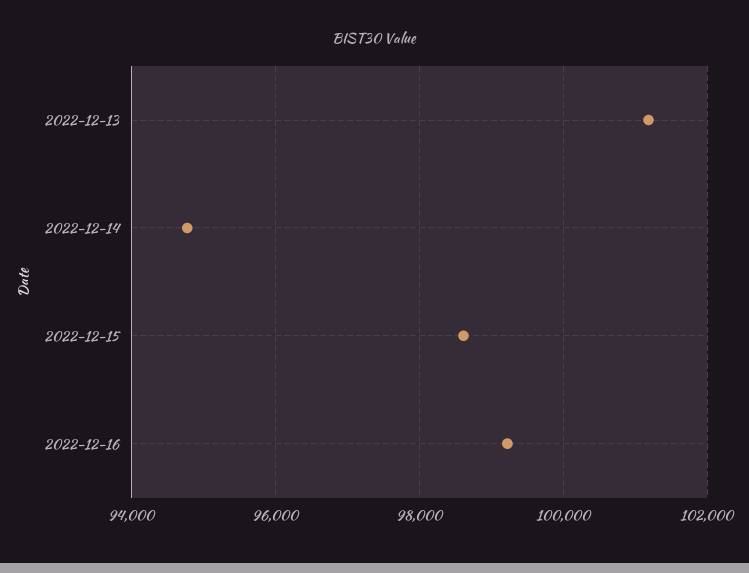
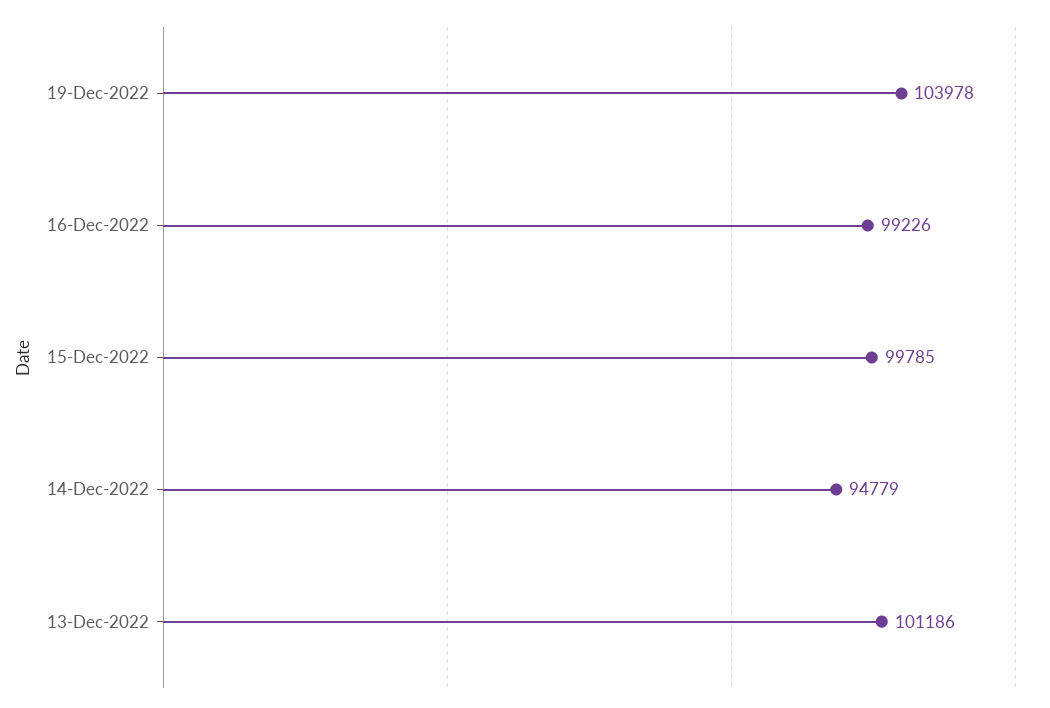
2022-12-15: 98600 -> 99785
19-Dec-2022: none -> 103978

